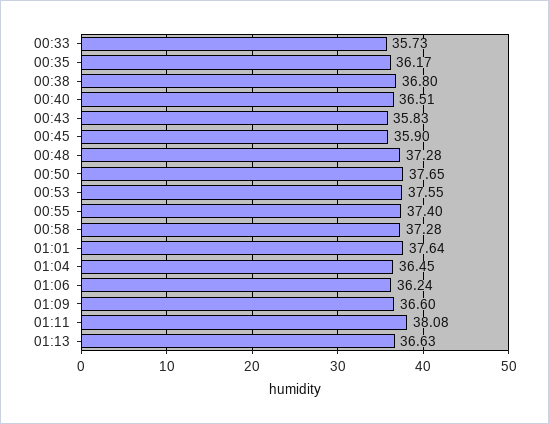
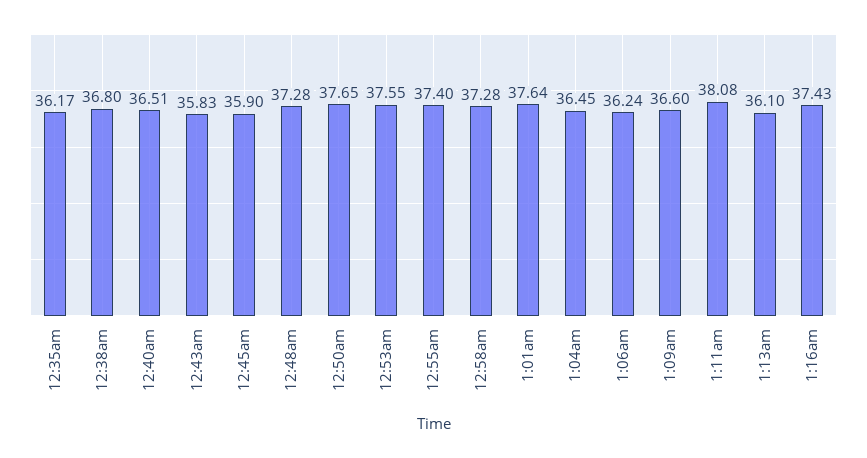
00:33: 35.73 -> none
01:13: 36.63 -> 36.1
1:16am: none -> 37.43

